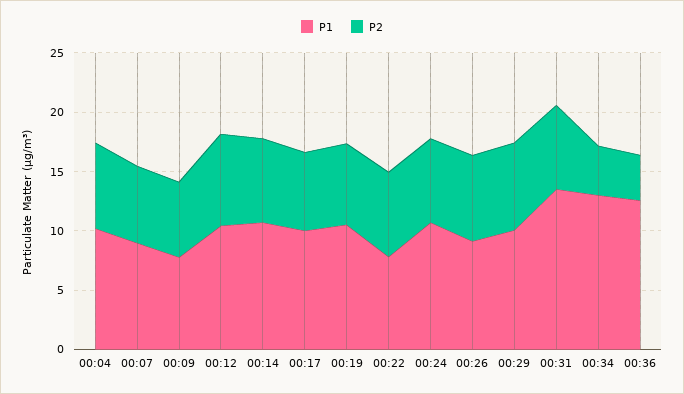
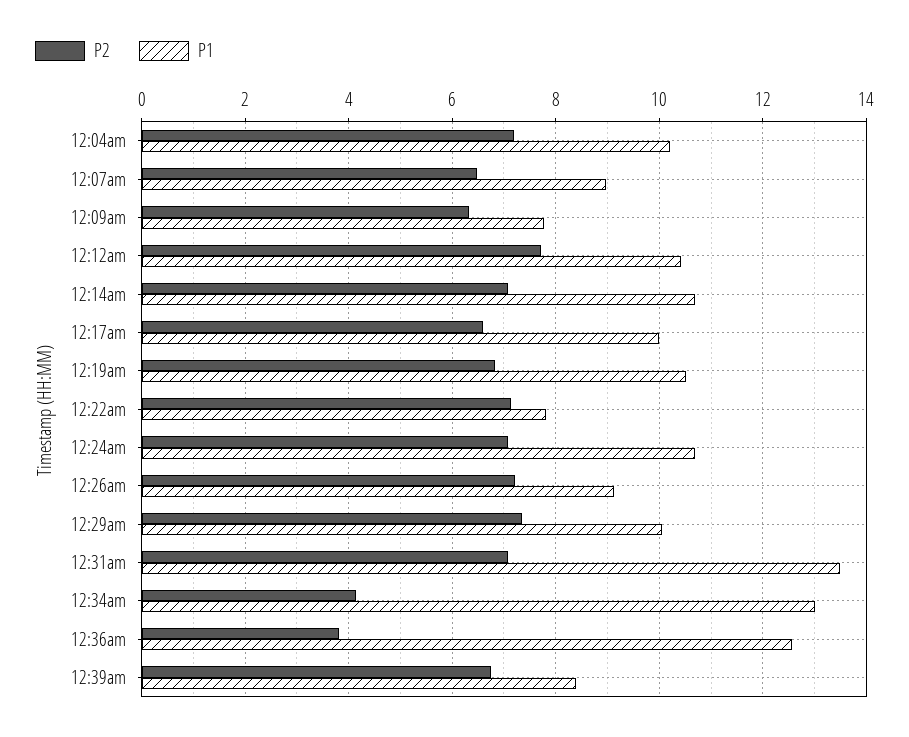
P2, 12:39am: none -> 6.8
P1, 12:39am: none -> 8.4

